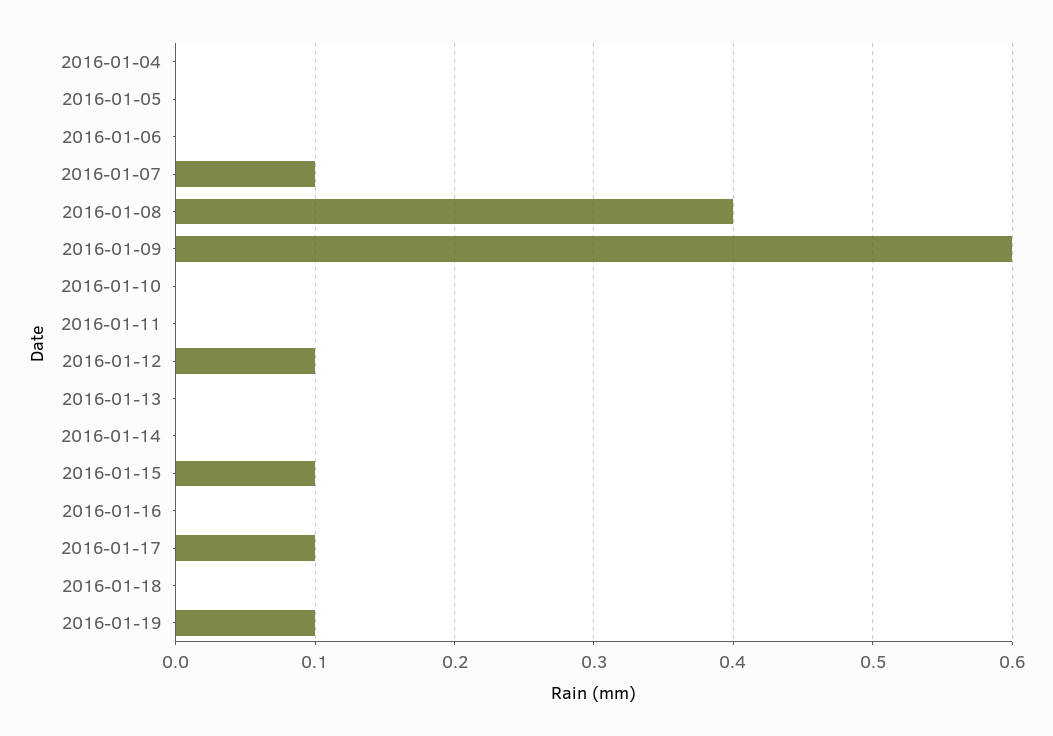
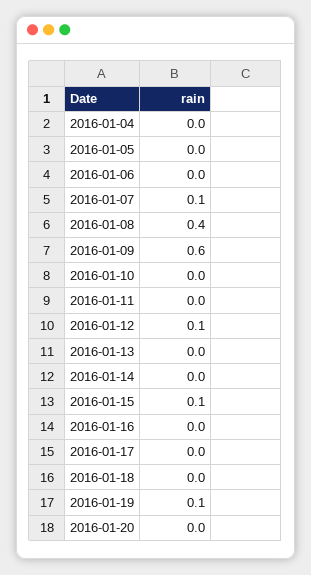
2016-01-17: 0.1 -> 0
2016-01-20: none -> 0

